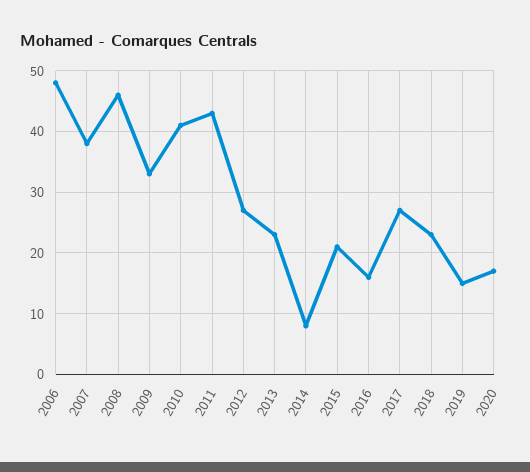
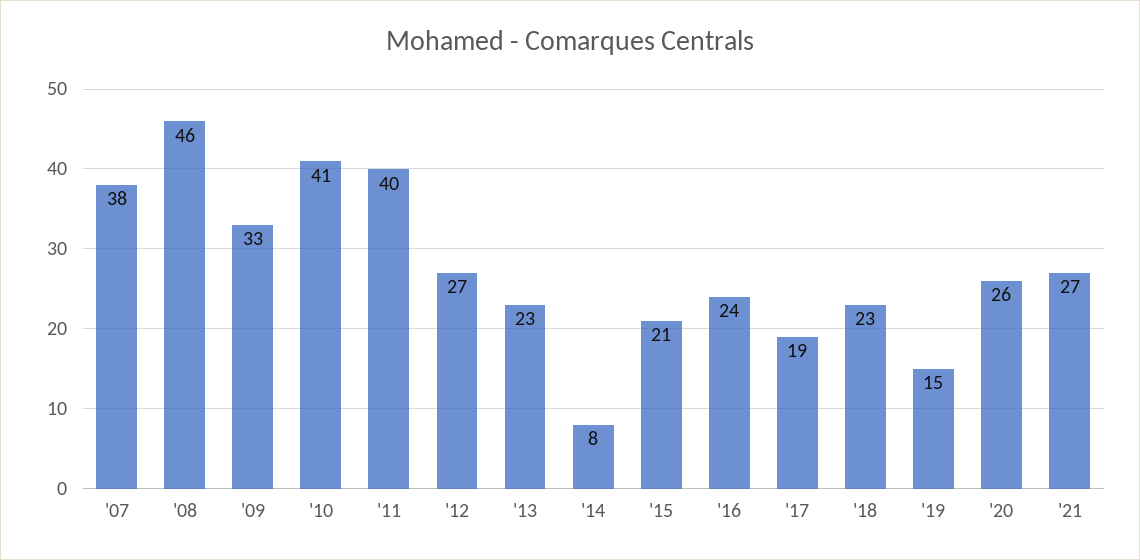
2006: 48 -> none
2011: 43 -> 40
2016: 16 -> 24
2017: 27 -> 19
2020: 17 -> 26
'21: none -> 27

